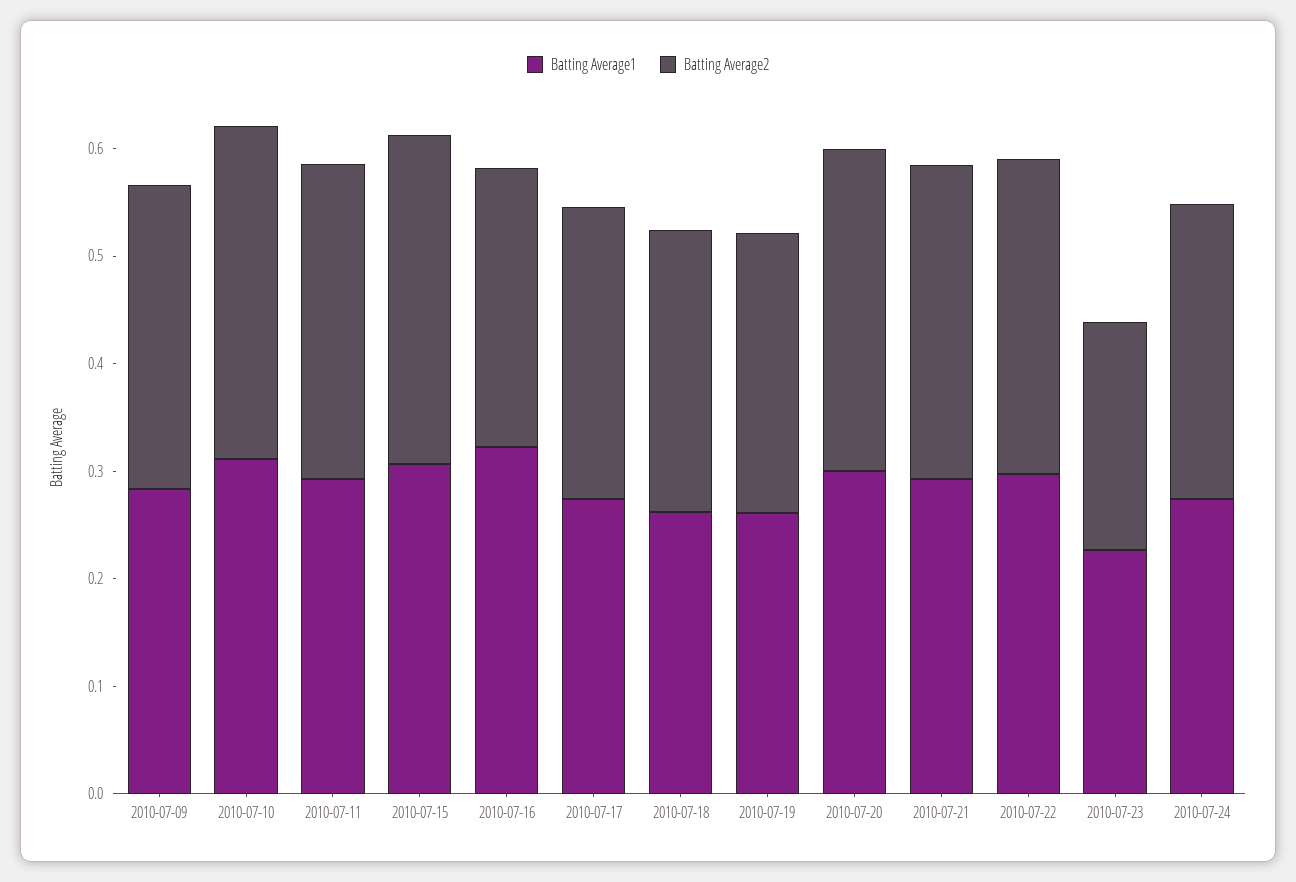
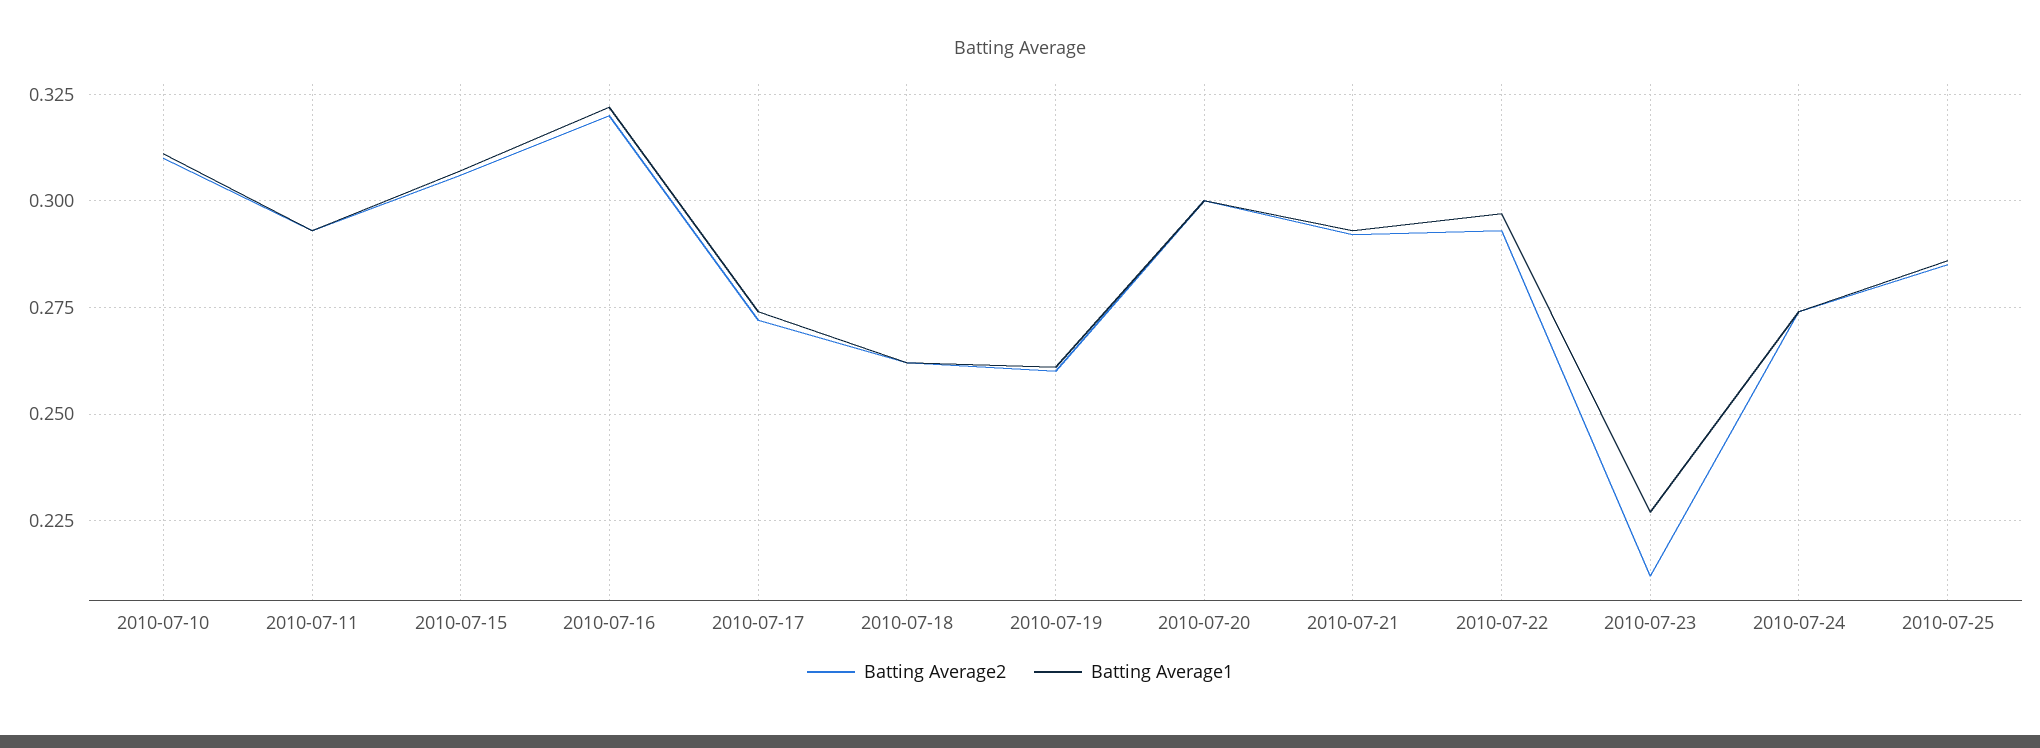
Batting Average1, 2010-07-09: 0.28 -> none
Batting Average2, 2010-07-09: 0.28 -> none
Batting Average2, 2010-07-16: 0.26 -> 0.32
Batting Average2, 2010-07-25: none -> 0.285
Batting Average1, 2010-07-25: none -> 0.285

